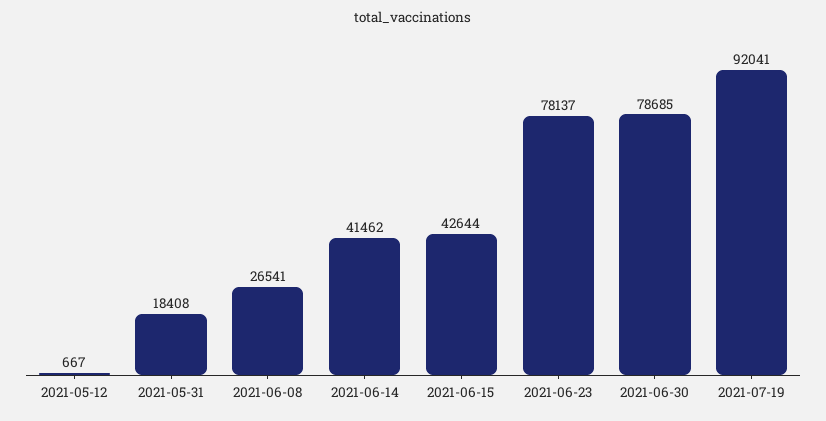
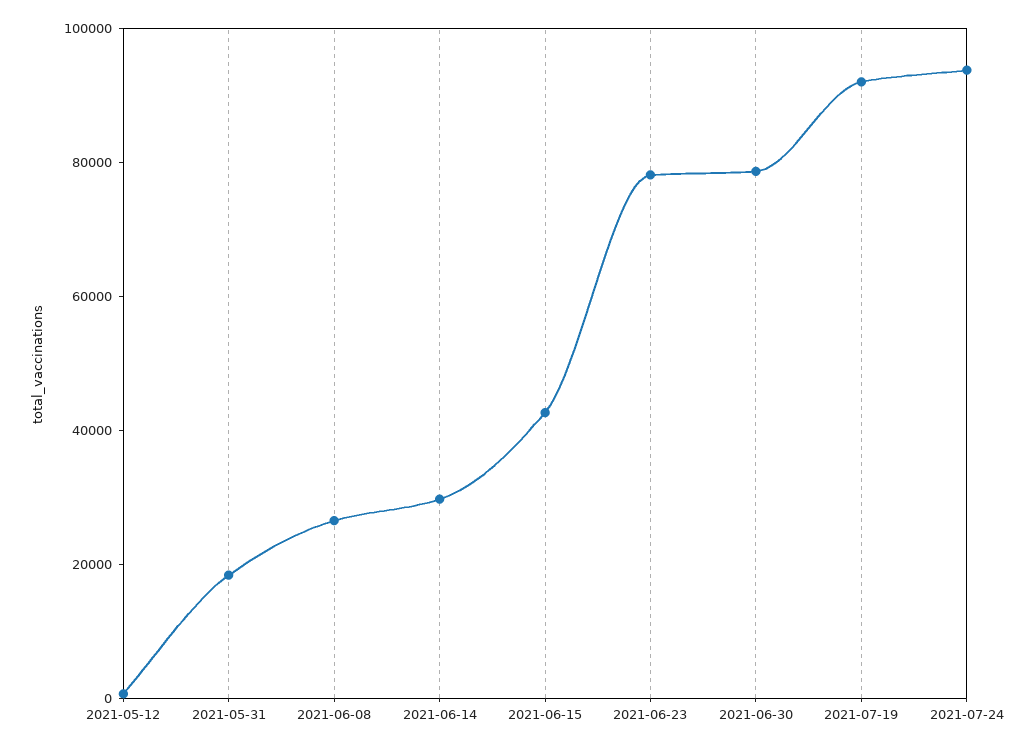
2021-06-14: 41462 -> 30000
2021-07-24: none -> 95000

